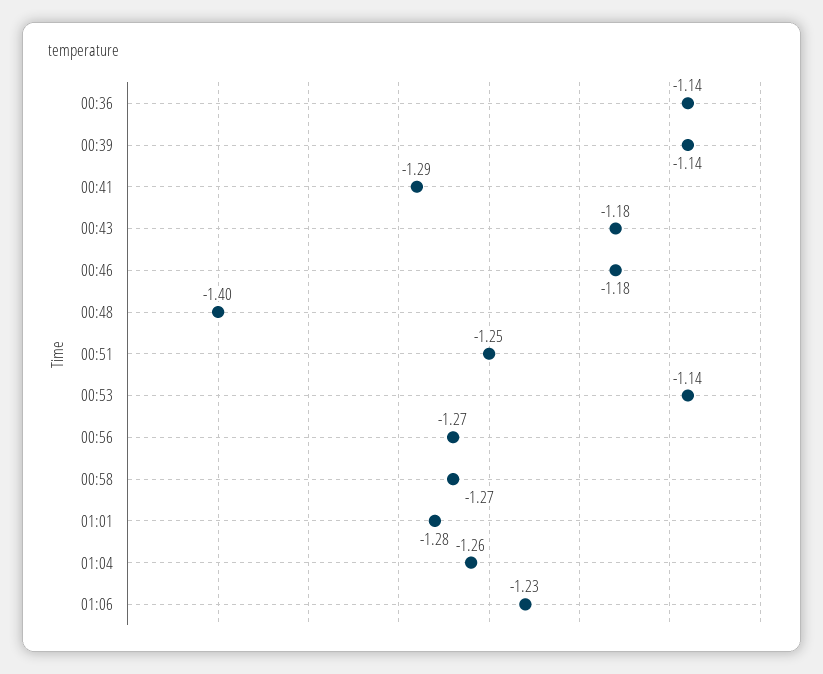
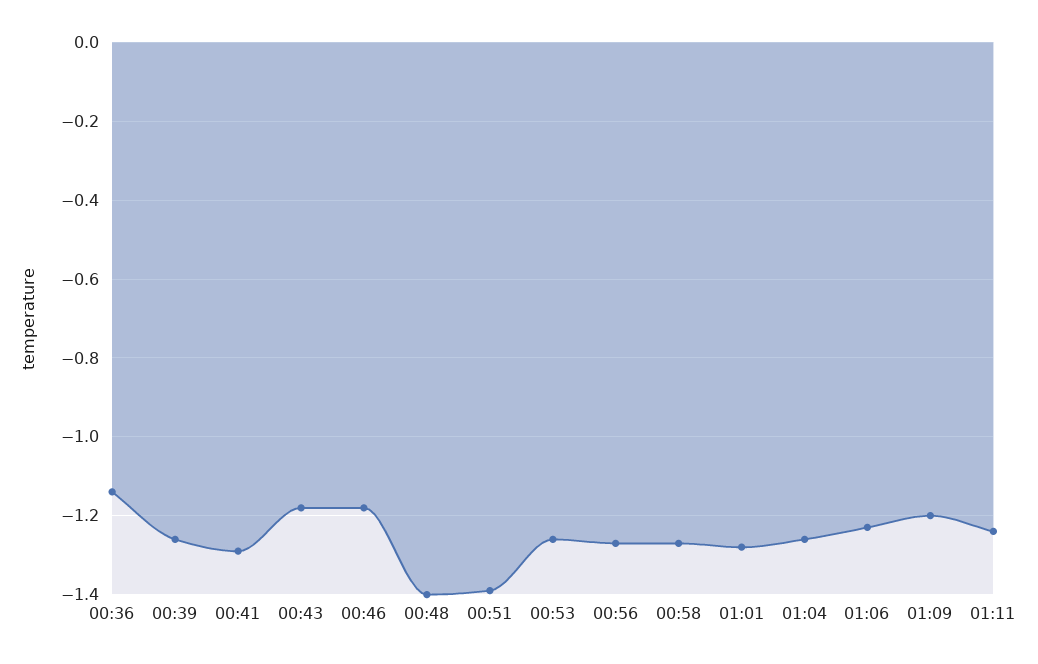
00:39: -1.14 -> -1.25
00:51: -1.25 -> -1.4
00:53: -1.14 -> -1.25
01:09: none -> -1.2
01:11: none -> -1.25

